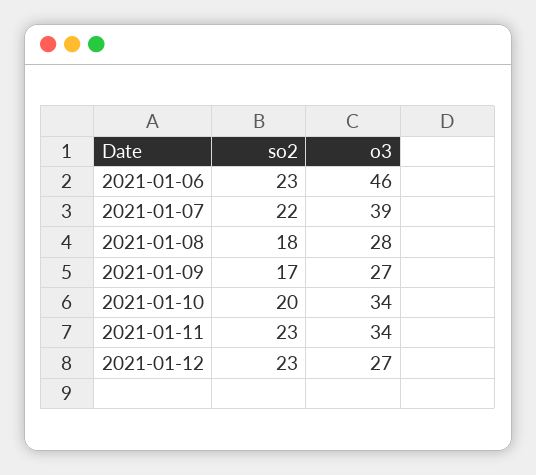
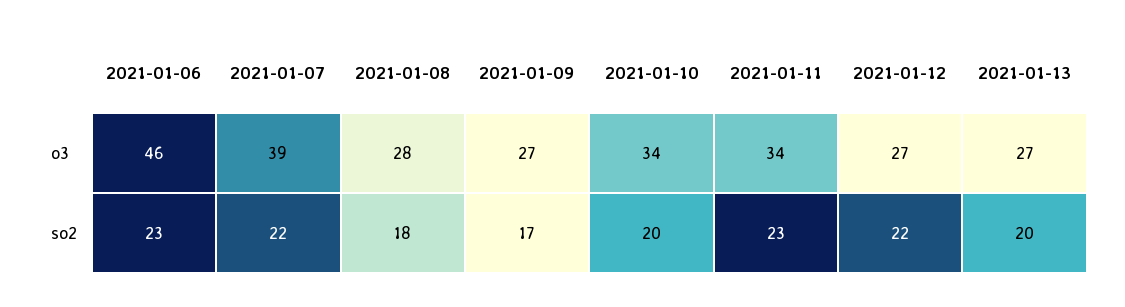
so2, 2021-01-12: 23 -> 22
o3, 2021-01-13: none -> 27
so2, 2021-01-13: none -> 20

